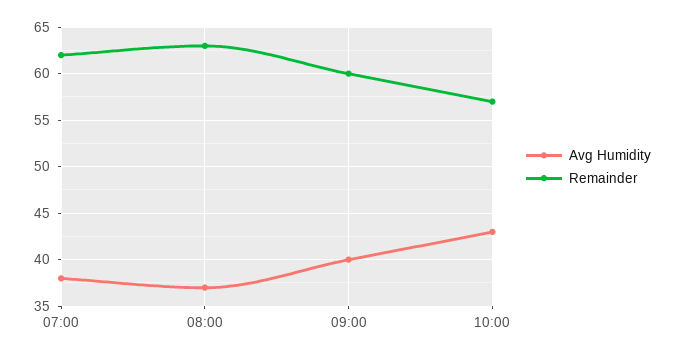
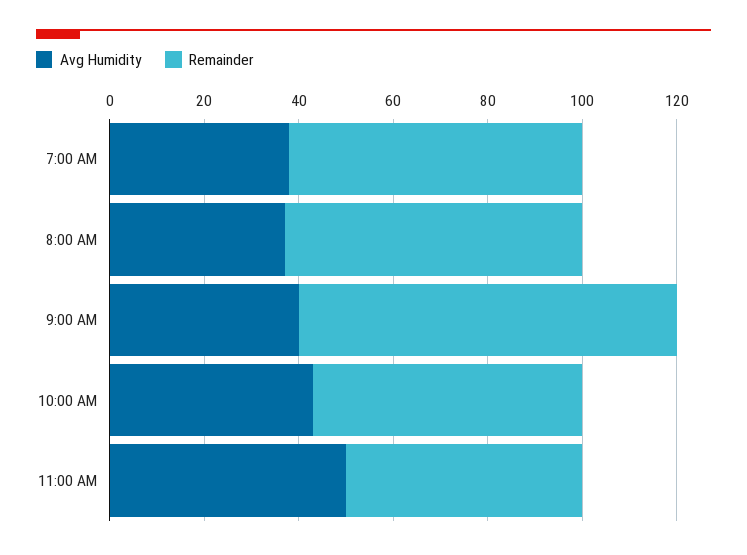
Remainder, 09:00: 60 -> 80
Avg Humidity, 11:00 AM: none -> 50
Remainder, 11:00 AM: none -> 50

